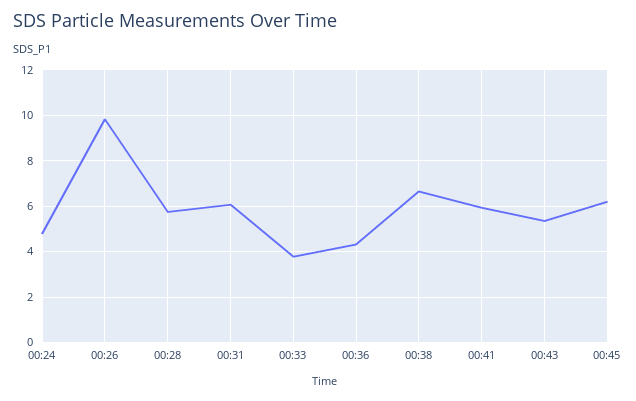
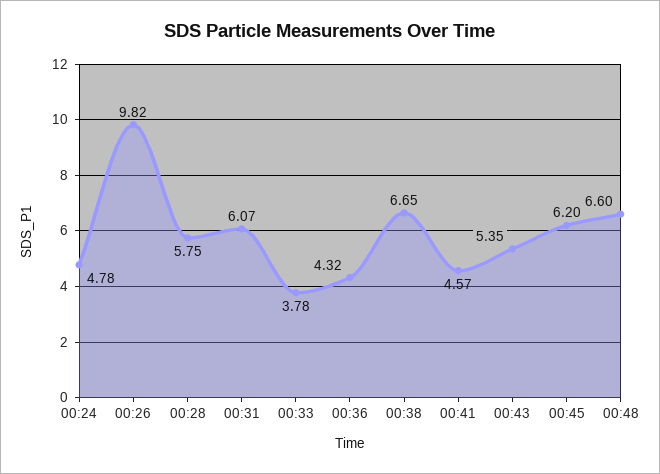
00:41: 6 -> 4.57
00:48: none -> 6.6

